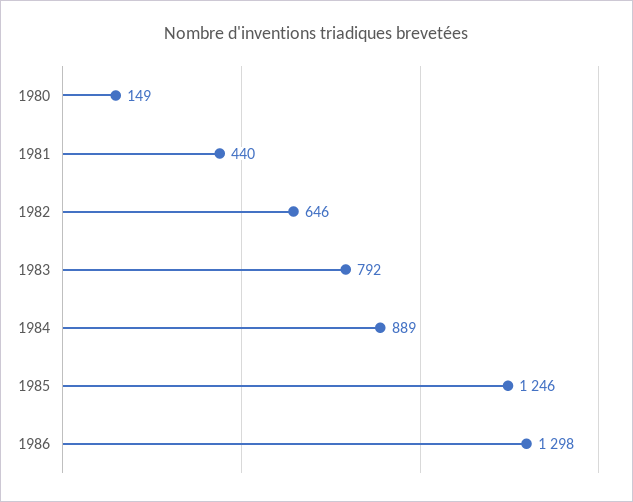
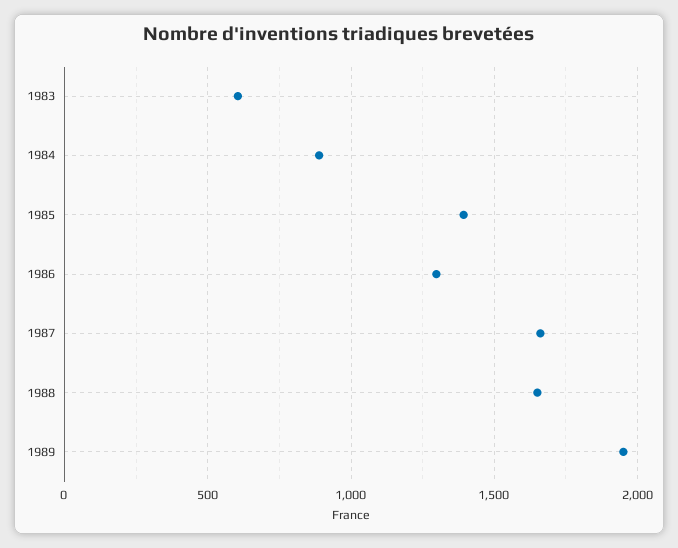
1980: 149 -> none
1981: 440 -> none
1982: 646 -> none
1983: 792 -> 600
1985: 1246 -> 1400
1987: none -> 1650
1988: none -> 1650
1989: none -> 1950

